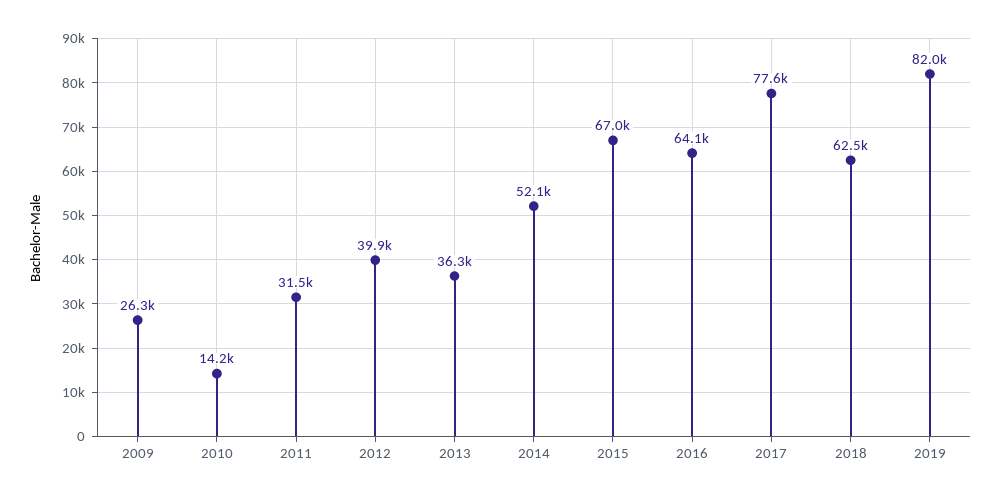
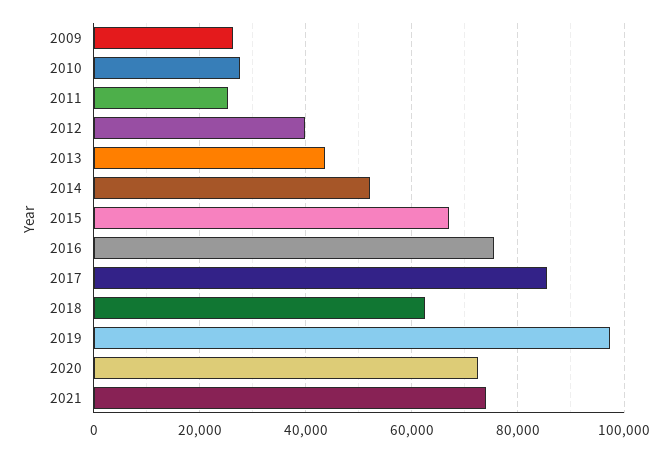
2010: 14200 -> 28000
2011: 31500 -> 26000
2013: 36300 -> 44000
2016: 64100 -> 76000
2017: 77600 -> 86000
2019: 82000 -> 98000
2020: none -> 72000
2021: none -> 74000

